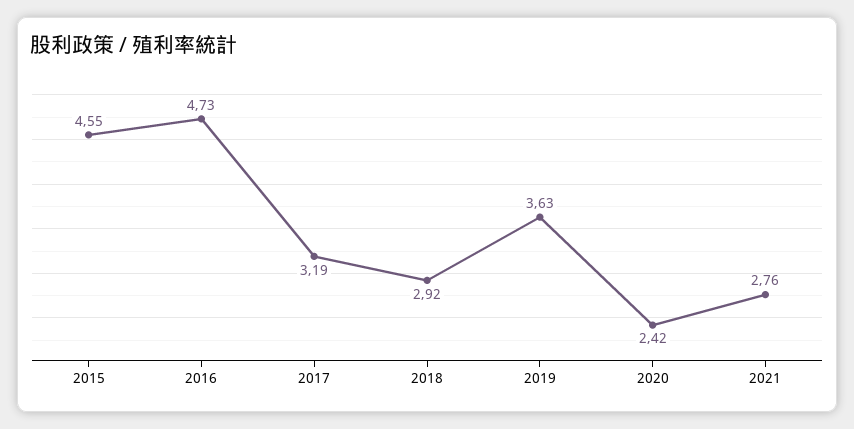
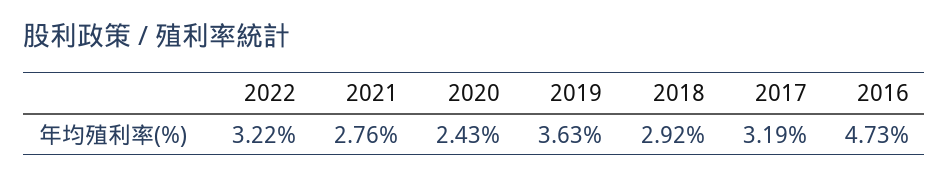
2015: 4.55 -> none
2020: 2.42 -> 2.43
2022: none -> 3.22

